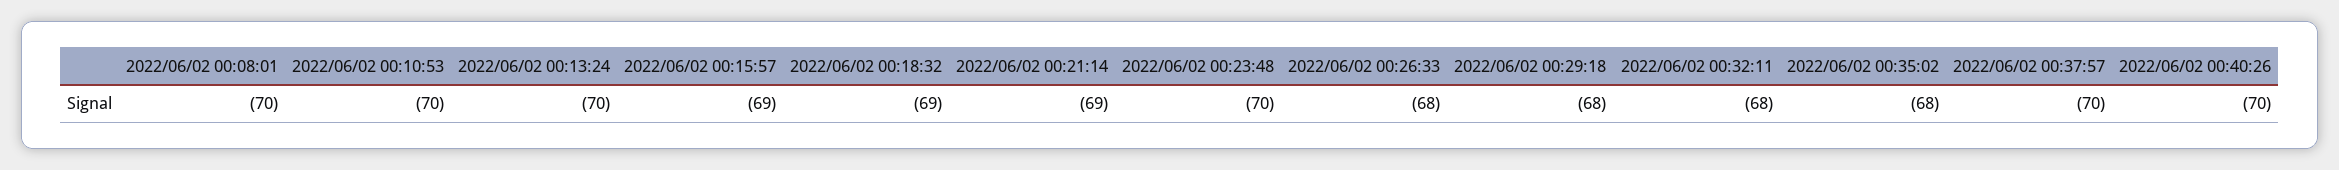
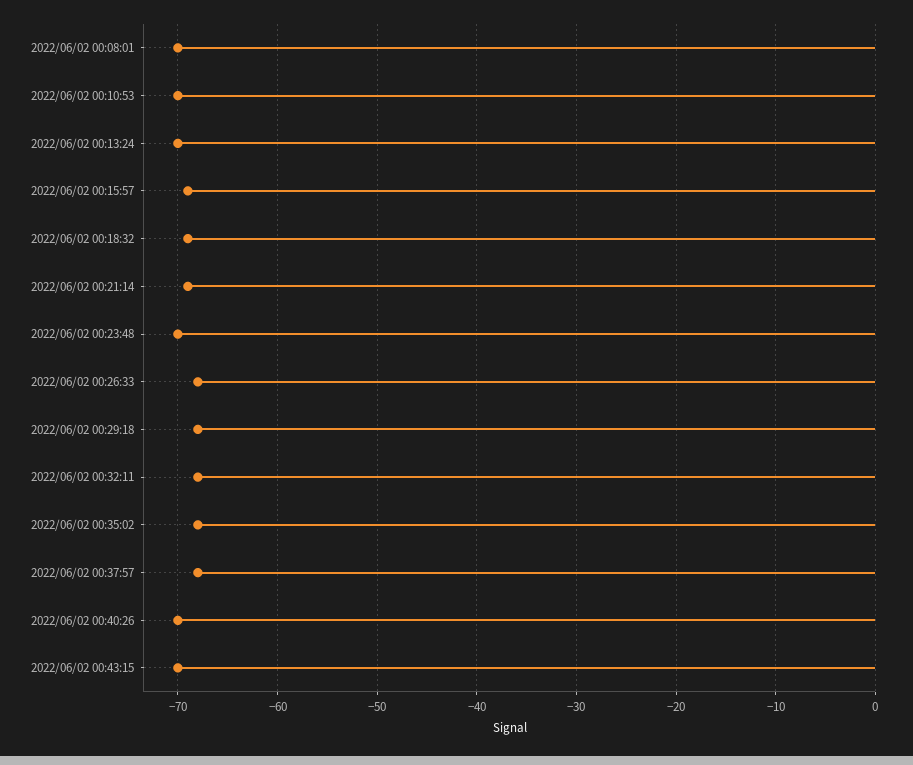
2022/06/02 00:37:57: -70 -> -68
2022/06/02 00:43:15: none -> -70

